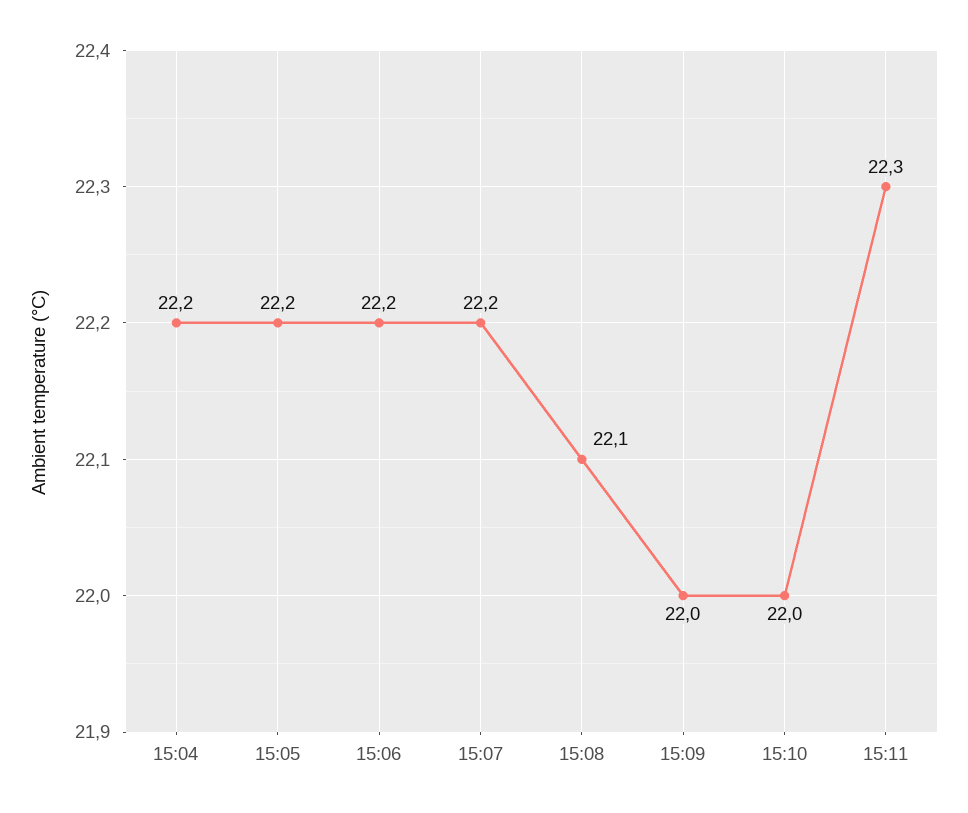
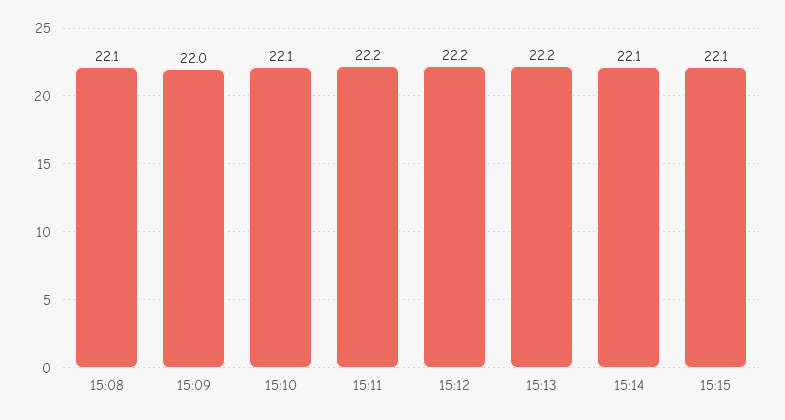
15:04: 22.2 -> none
15:05: 22.2 -> none
15:06: 22.2 -> none
15:07: 22.2 -> none
15:10: 22 -> 22.1
15:11: 22.3 -> 22.2
15:12: none -> 22.2
15:13: none -> 22.2
15:14: none -> 22.1
15:15: none -> 22.1

